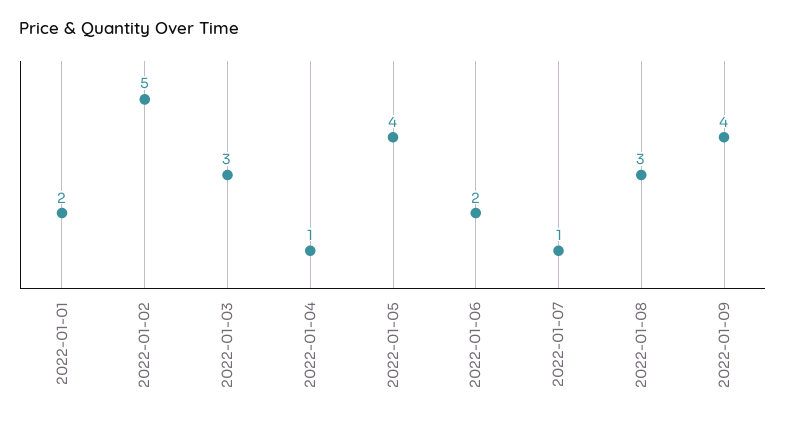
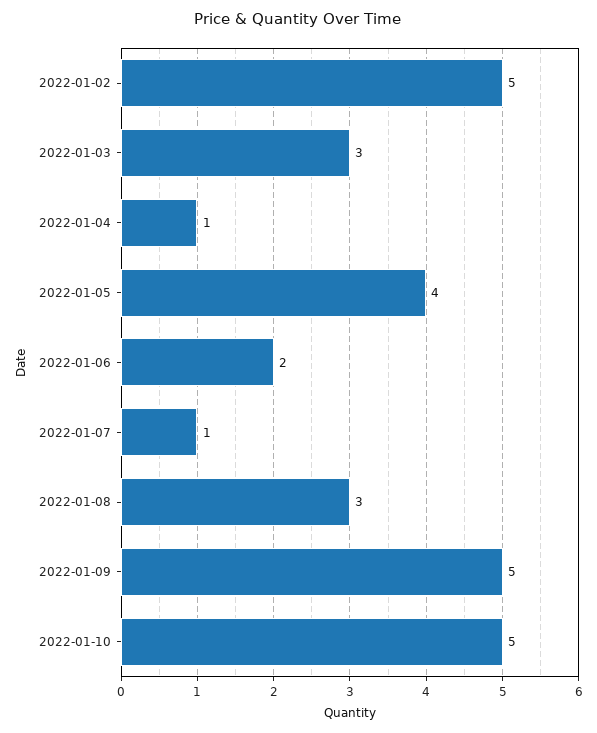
2022-01-01: 2 -> none
2022-01-09: 4 -> 5
2022-01-10: none -> 5

